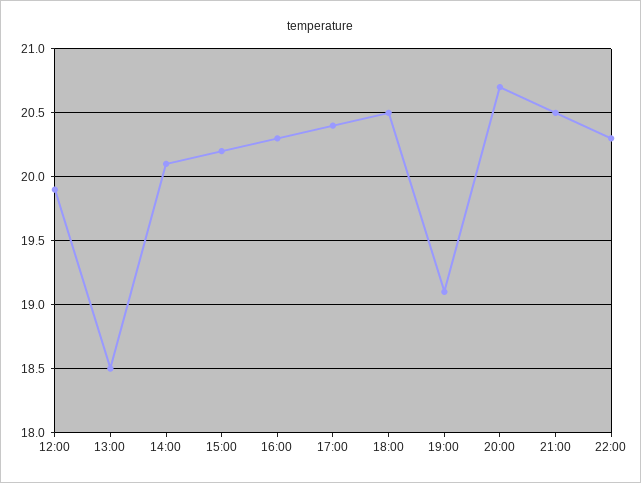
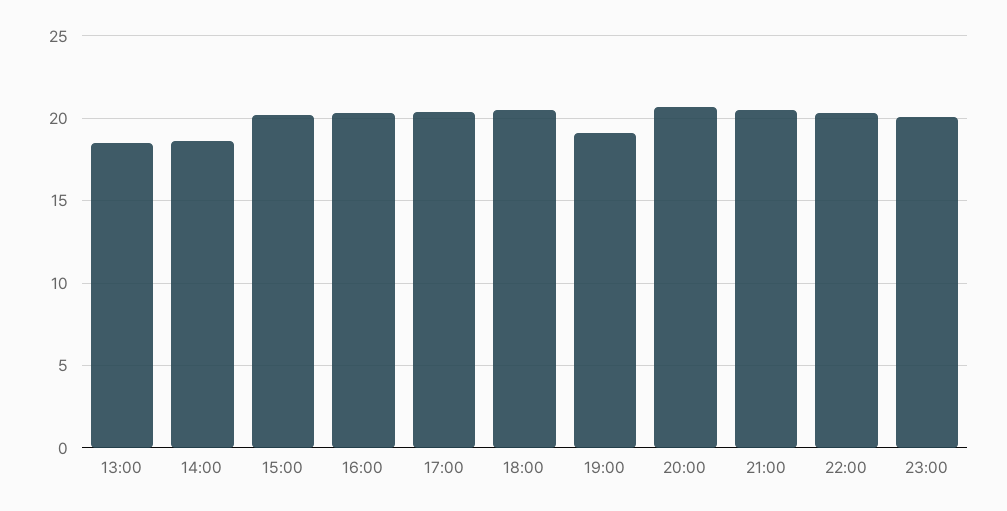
12:00: 19.9 -> none
14:00: 20.1 -> 18.5
23:00: none -> 20

